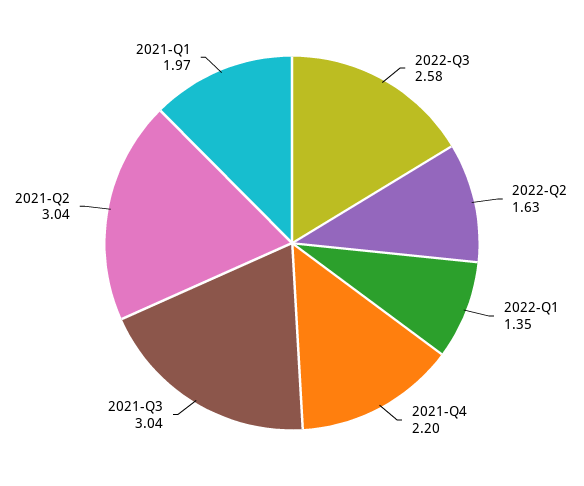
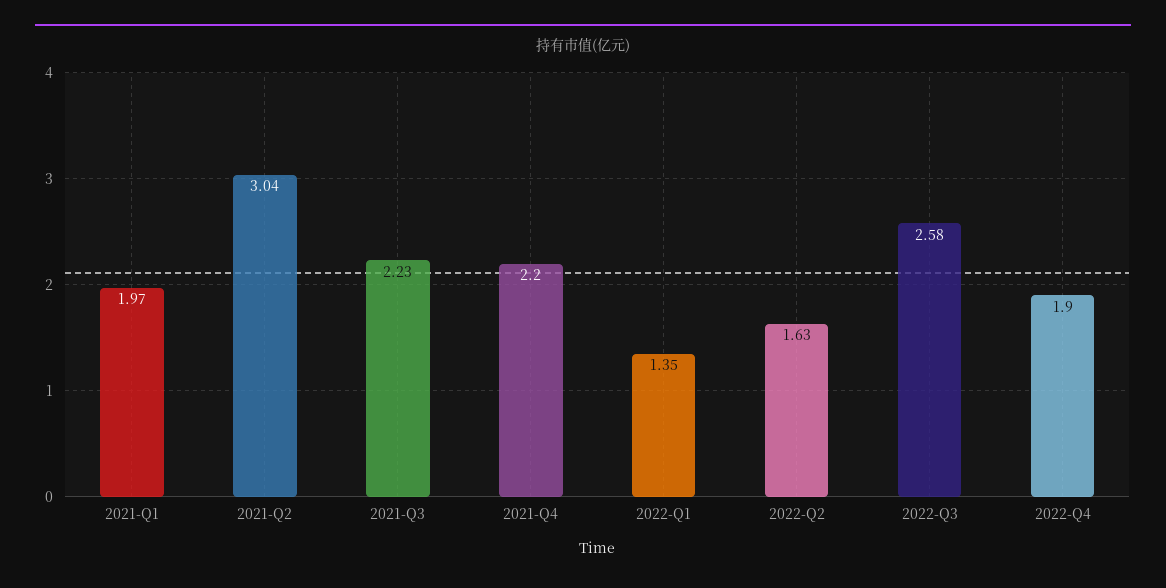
2021-Q3: 3.04 -> 2.23
2022-Q4: none -> 1.9

